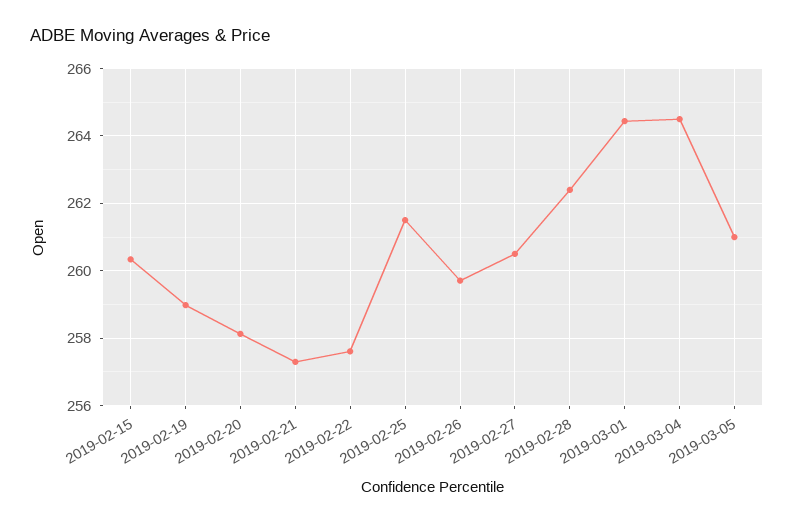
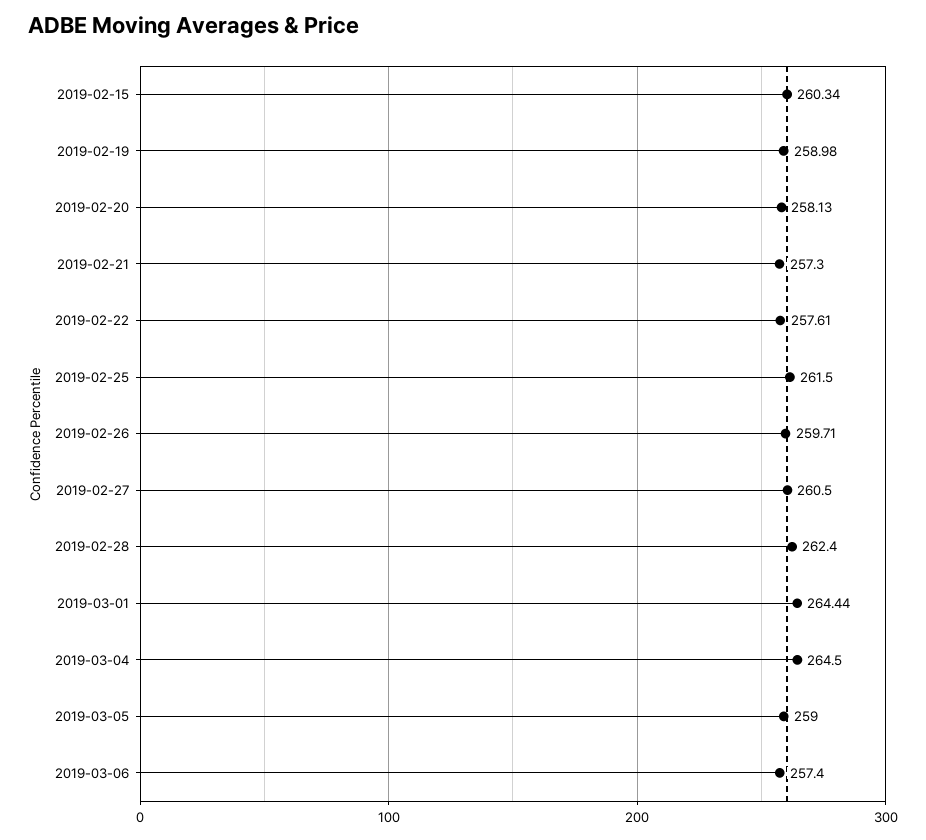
2019-03-05: 261 -> 259
2019-03-06: none -> 257.4

